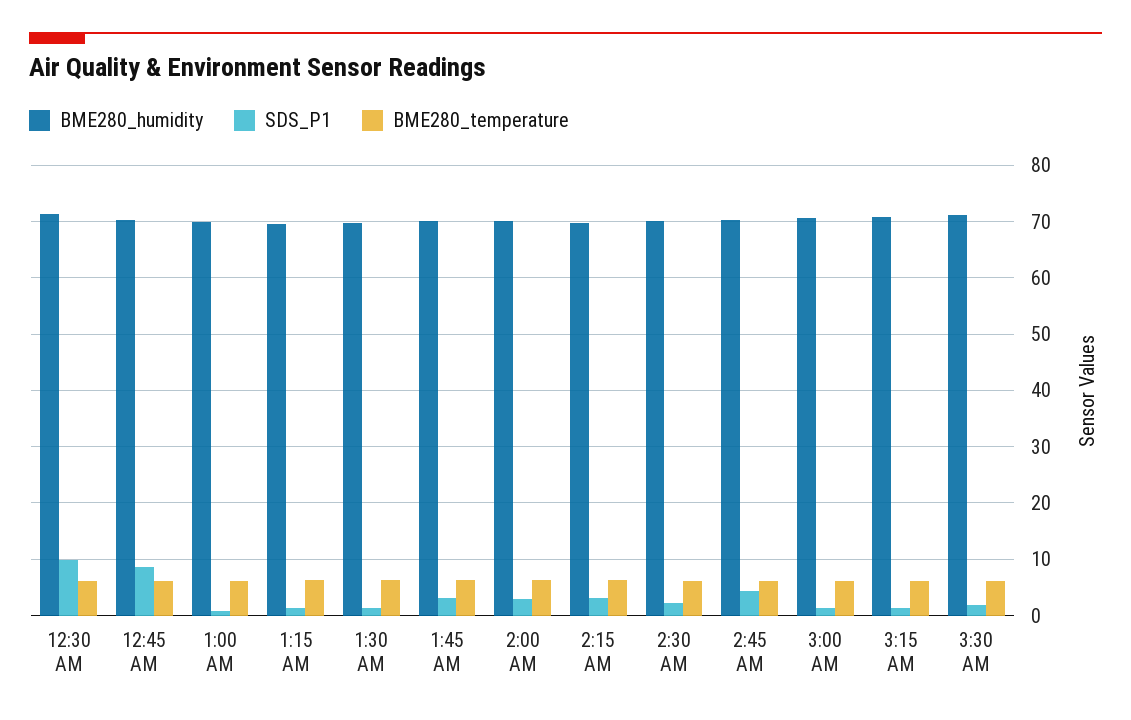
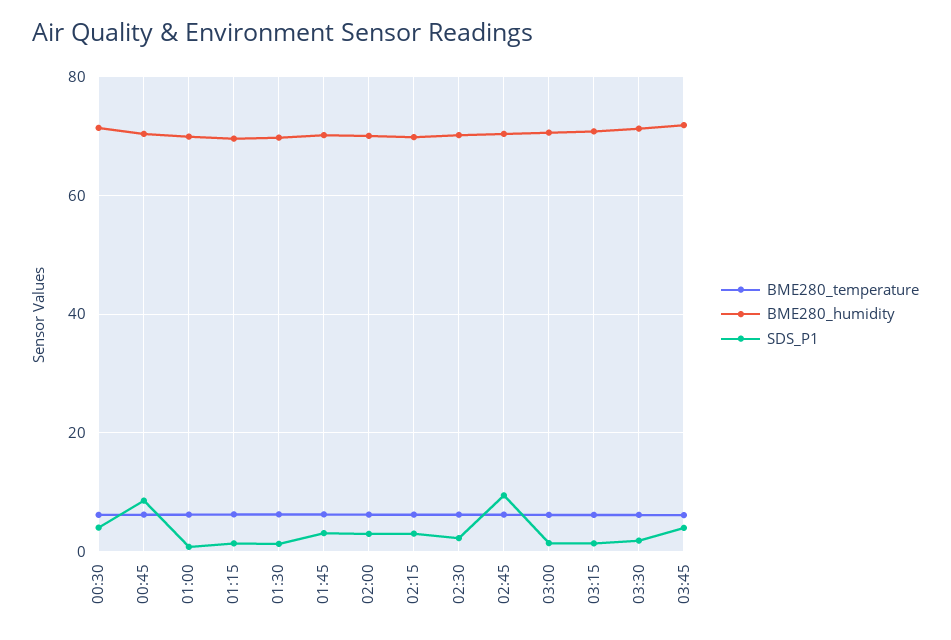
SDS_P1, 12:30 AM: 10 -> 4
SDS_P1, 2:45 AM: 4 -> 10
BME280_temperature, 03:45: none -> 6
BME280_humidity, 03:45: none -> 72
SDS_P1, 03:45: none -> 4

